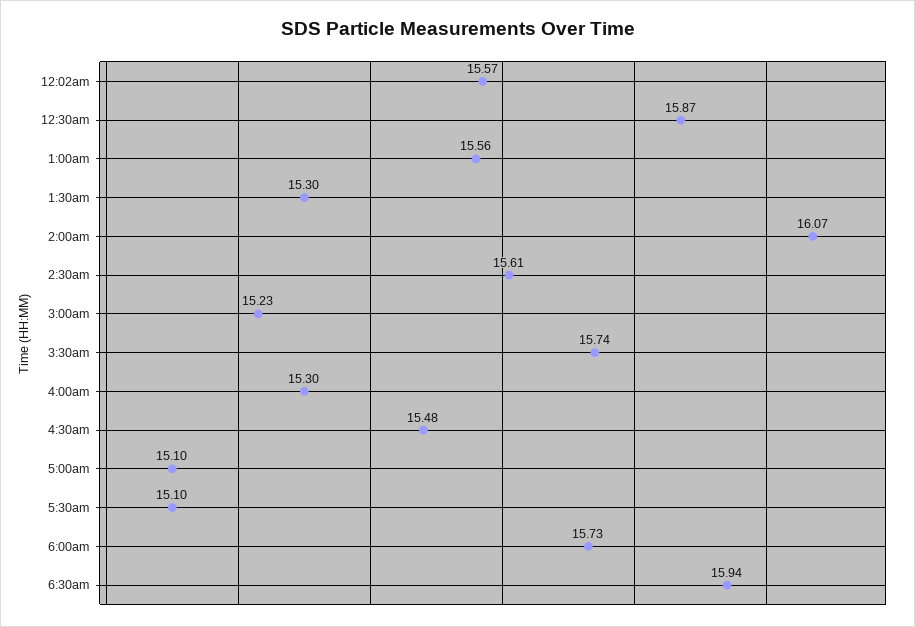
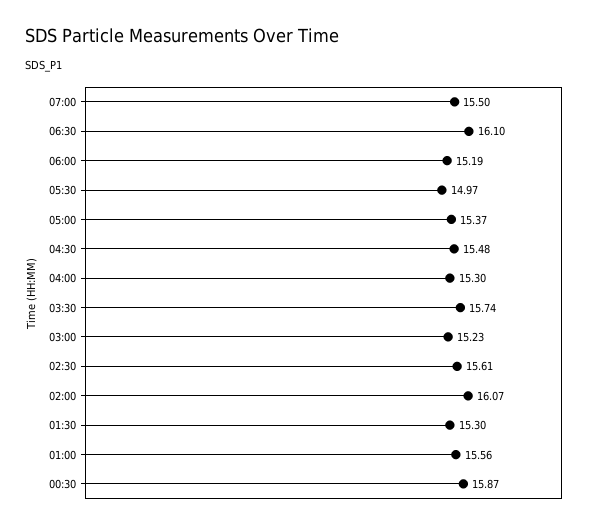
12:02am: 15.57 -> none
5:00am: 15.1 -> 15.37
5:30am: 15.1 -> 14.97
6:00am: 15.73 -> 15.19
6:30am: 15.94 -> 16.1
07:00: none -> 15.5

